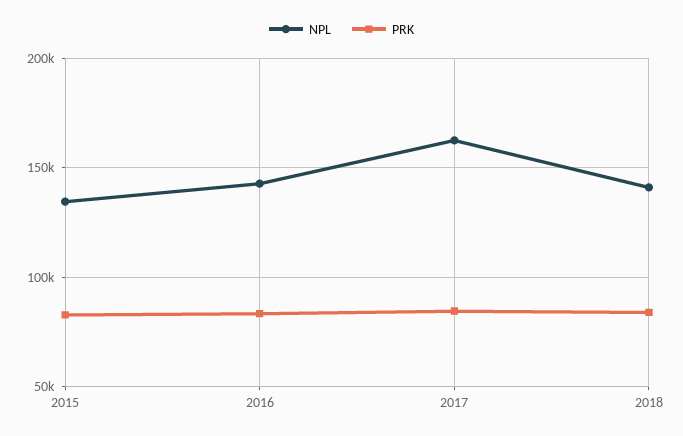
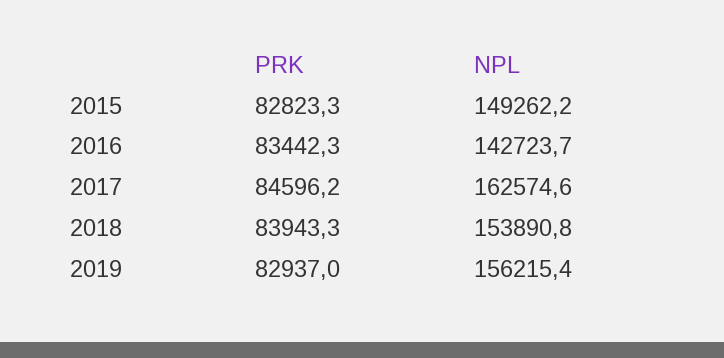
NPL, 2015: 135000 -> 149262.2
NPL, 2018: 140000 -> 153890.8
PRK, 2019: none -> 82937
NPL, 2019: none -> 156215.4

